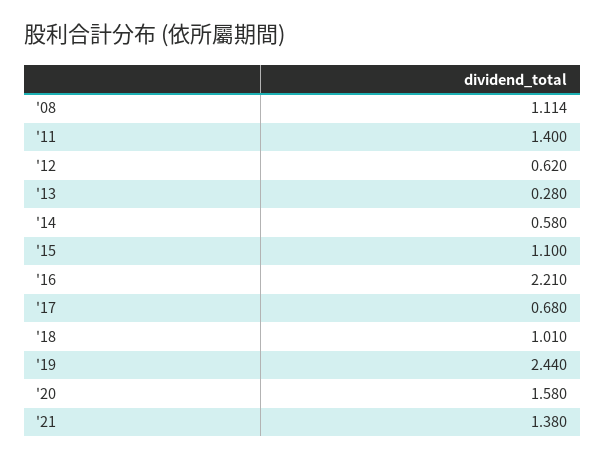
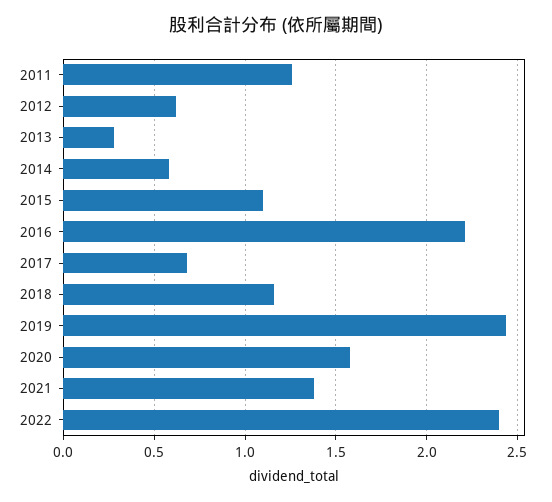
'08: 1.114 -> none
'11: 1.4 -> 1.25
'18: 1.01 -> 1.15
2022: none -> 2.4

